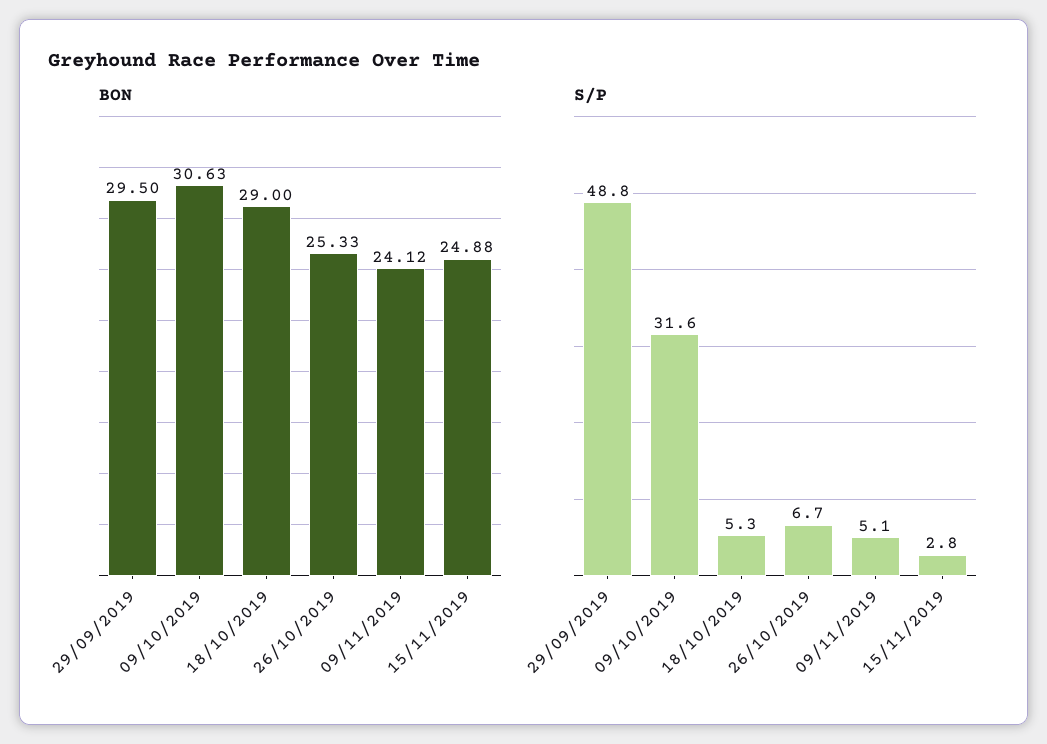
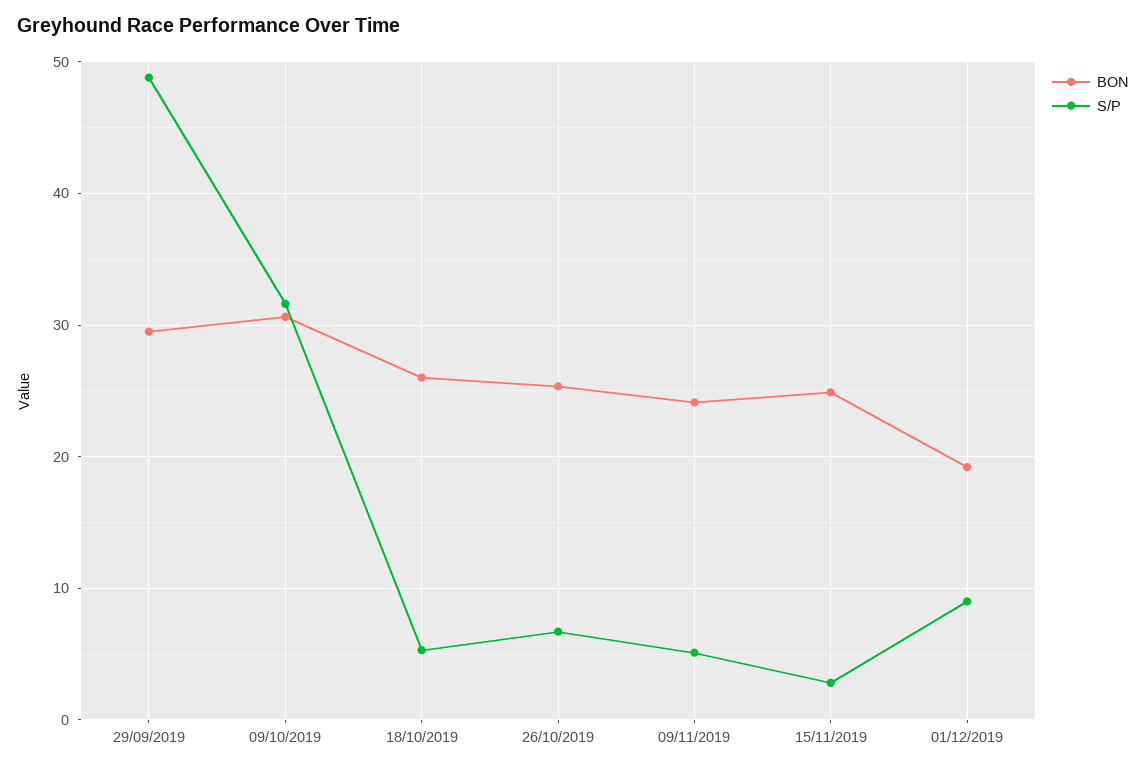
BON, 18/10/2019: 29 -> 26
BON, 01/12/2019: none -> 19
S/P, 01/12/2019: none -> 9

